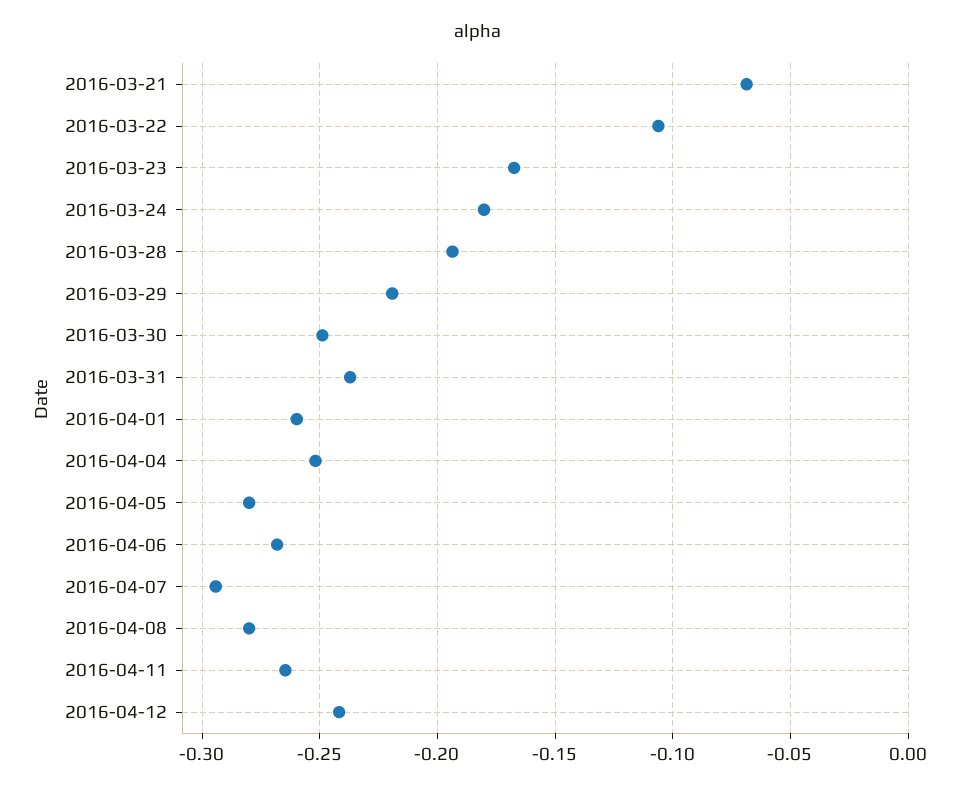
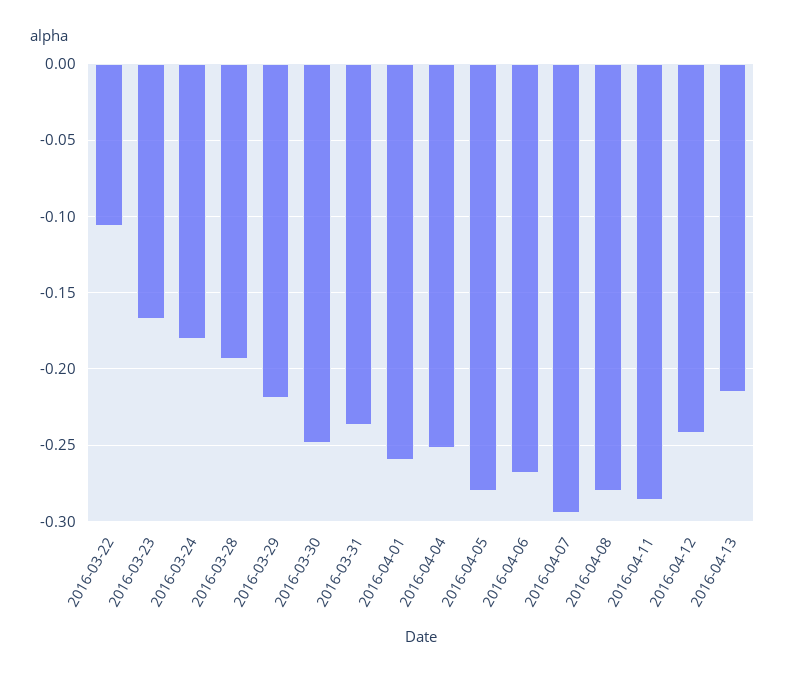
2016-03-21: -0.07 -> none
2016-04-11: -0.265 -> -0.285
2016-04-13: none -> -0.215

